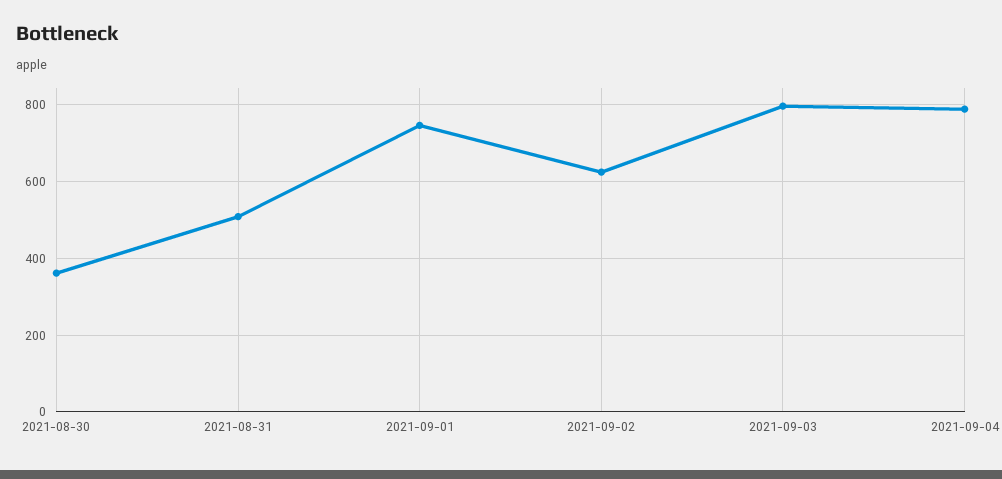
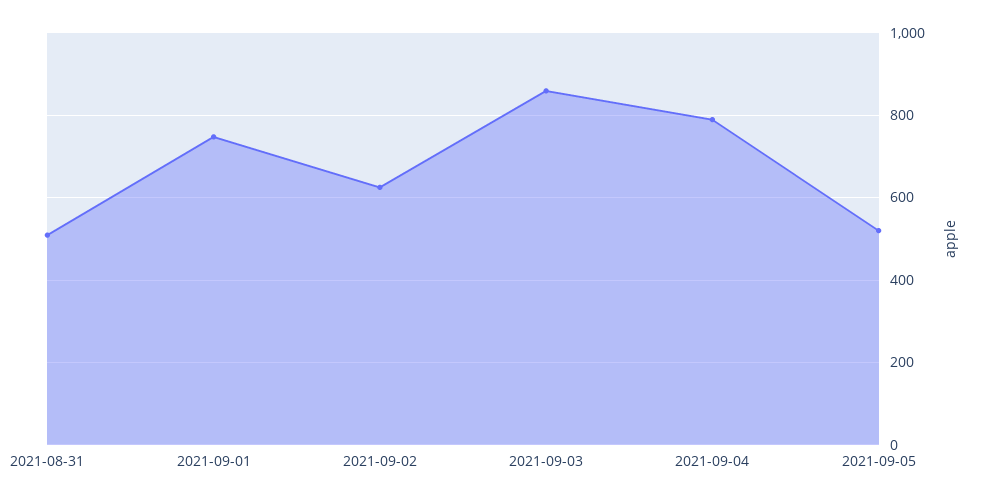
2021-08-30: 360 -> none
2021-09-03: 800 -> 860
2021-09-05: none -> 520

